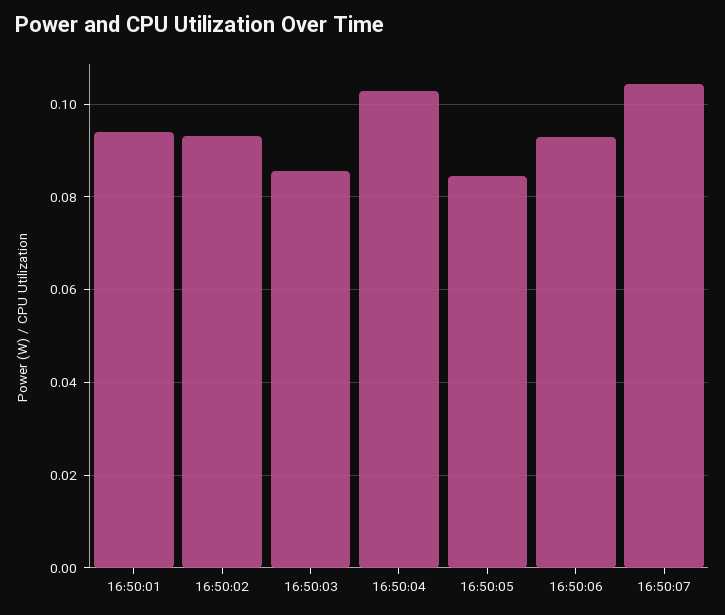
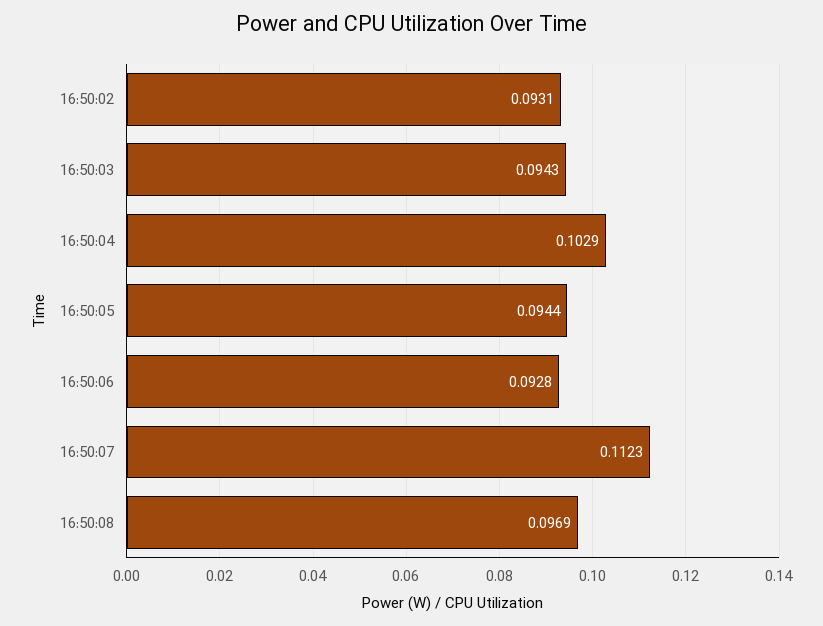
16:50:01: 0.094 -> none
16:50:03: 0.086 -> 0.0943
16:50:05: 0.084 -> 0.0944
16:50:07: 0.104 -> 0.1123
16:50:08: none -> 0.0969

